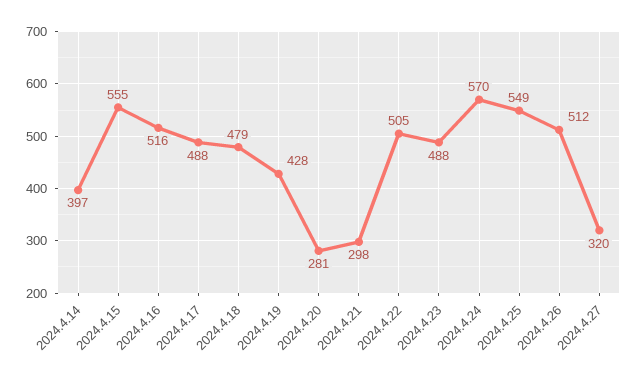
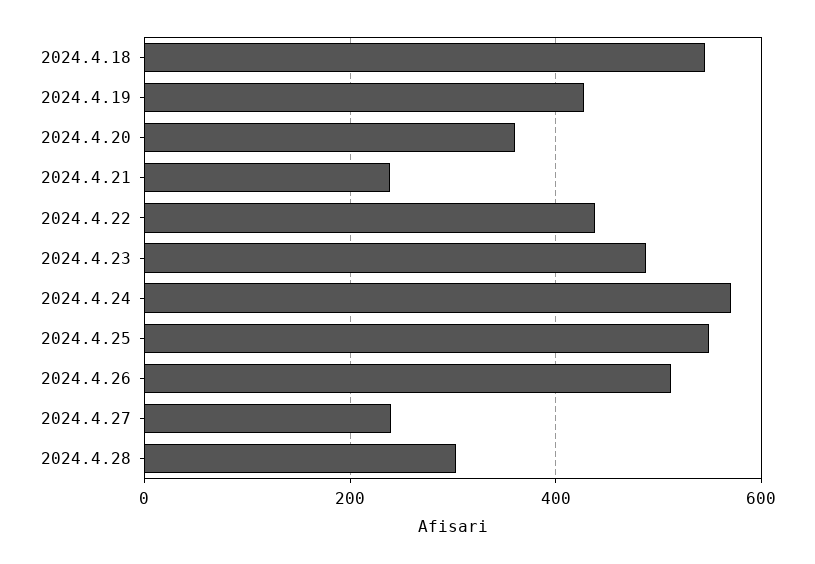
2024.4.14: 397 -> none
2024.4.15: 555 -> none
2024.4.16: 516 -> none
2024.4.17: 488 -> none
2024.4.18: 479 -> 540
2024.4.20: 281 -> 360
2024.4.21: 298 -> 240
2024.4.22: 505 -> 440
2024.4.27: 320 -> 240
2024.4.28: none -> 300

